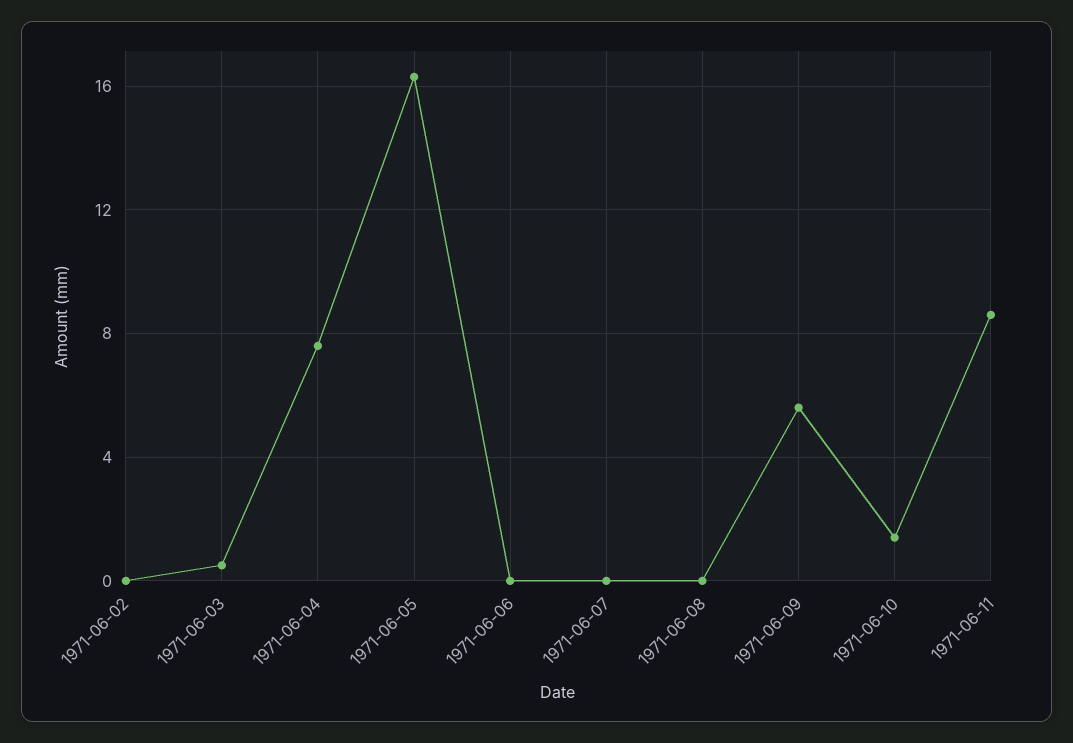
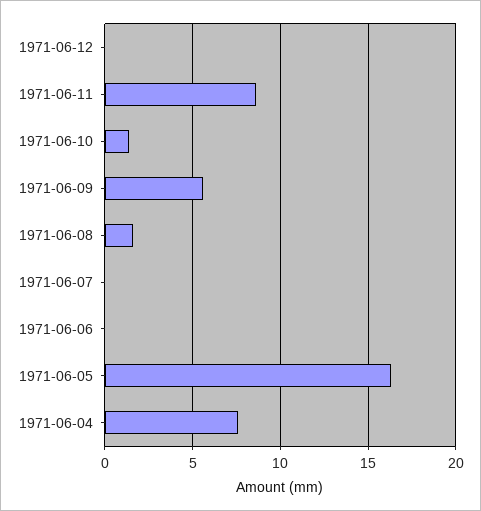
1971-06-02: 0 -> none
1971-06-03: 0.5 -> none
1971-06-08: 0 -> 1.5
1971-06-12: none -> 0

